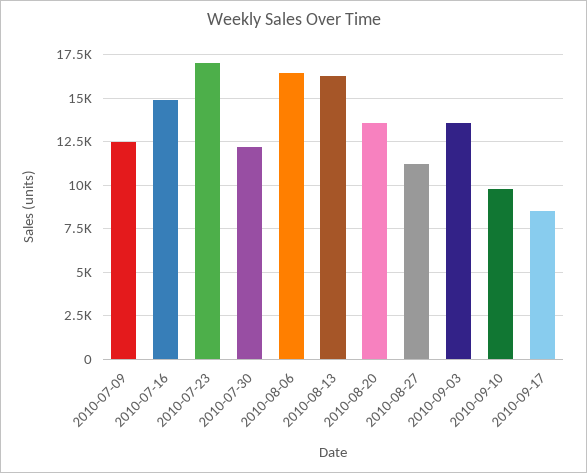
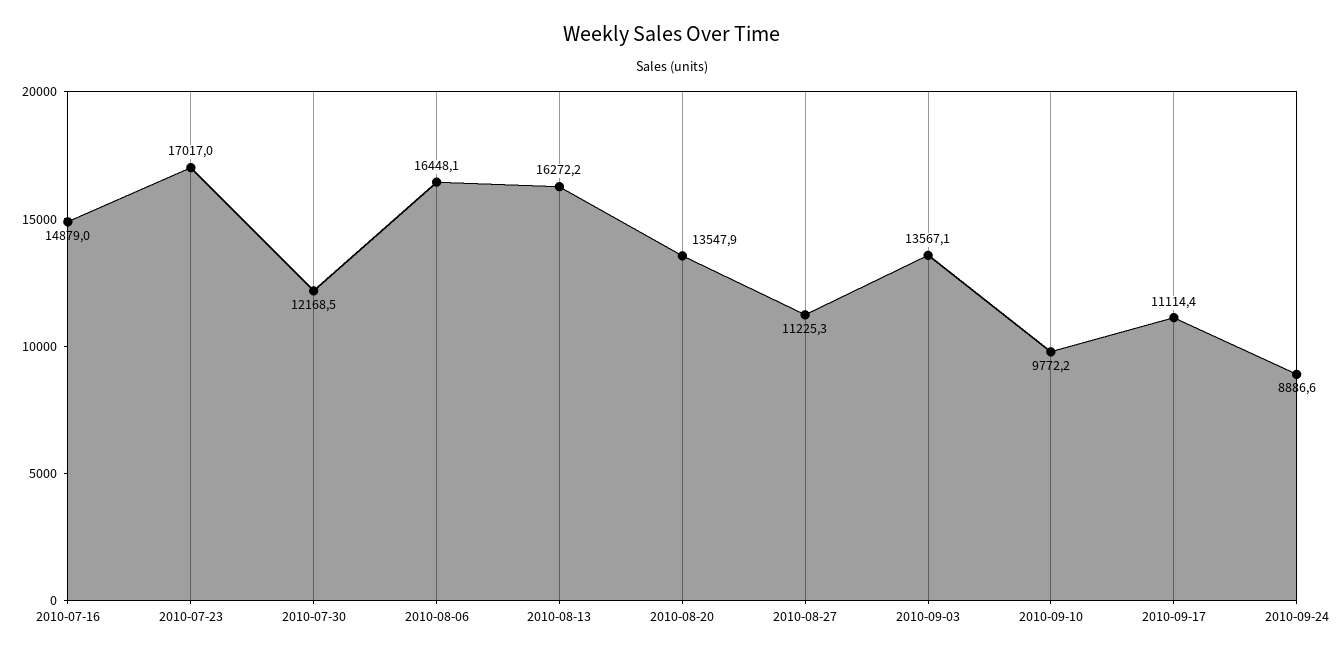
2010-07-09: 12500 -> none
2010-09-17: 8500 -> 11114.4
2010-09-24: none -> 8886.6

